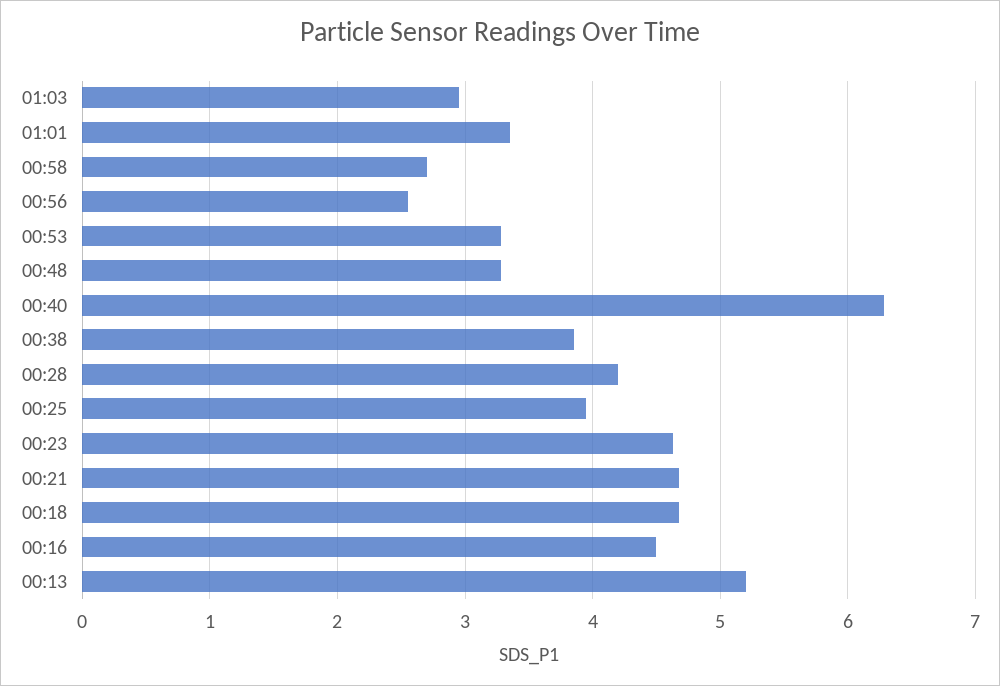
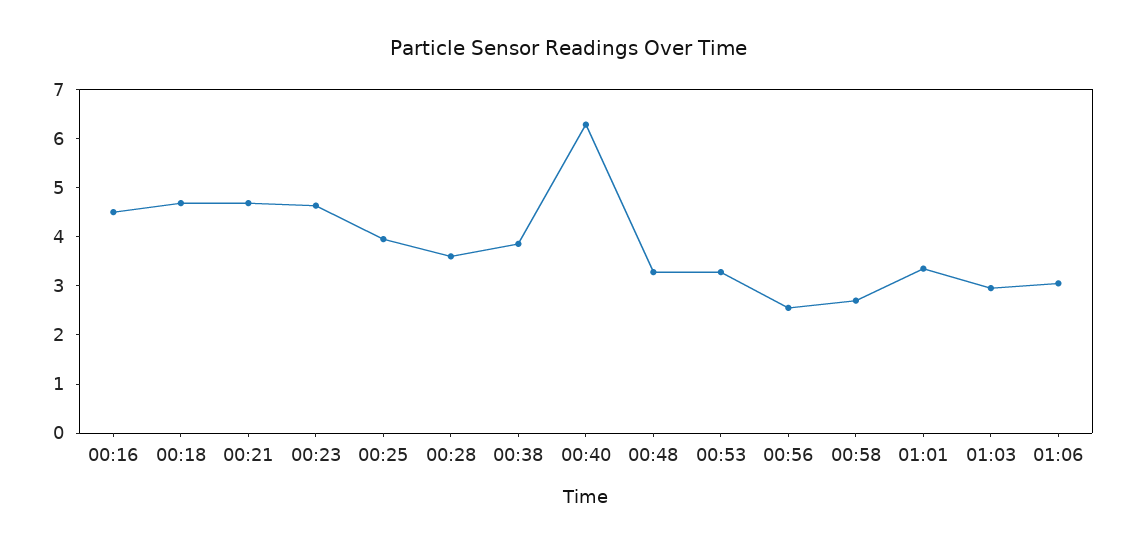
00:28: 4.2 -> 3.6
00:13: 5.2 -> none
01:06: none -> 3

